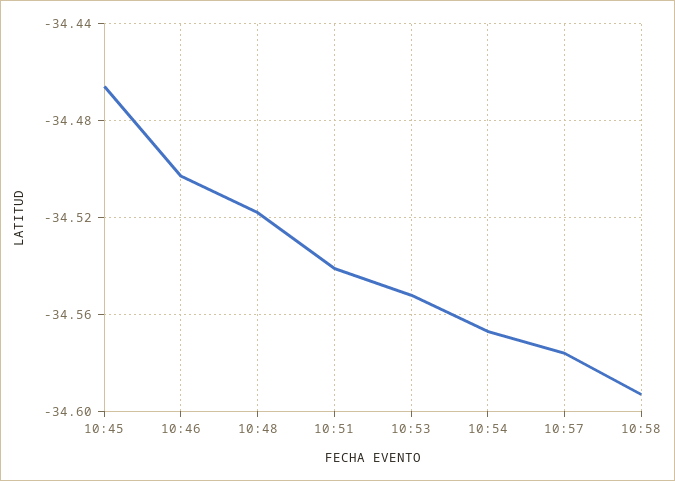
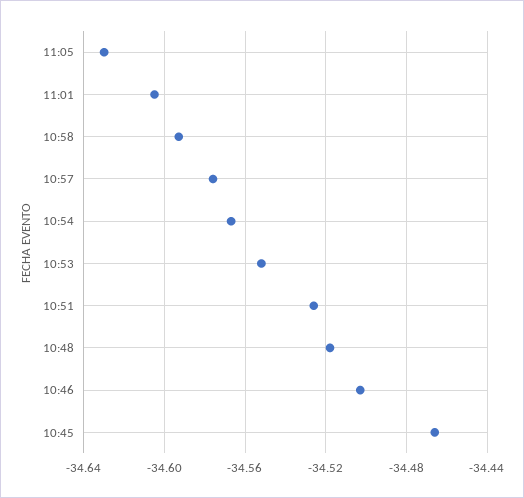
10:51: -34.54 -> -34.525
11:05: none -> -34.63
11:01: none -> -34.605

